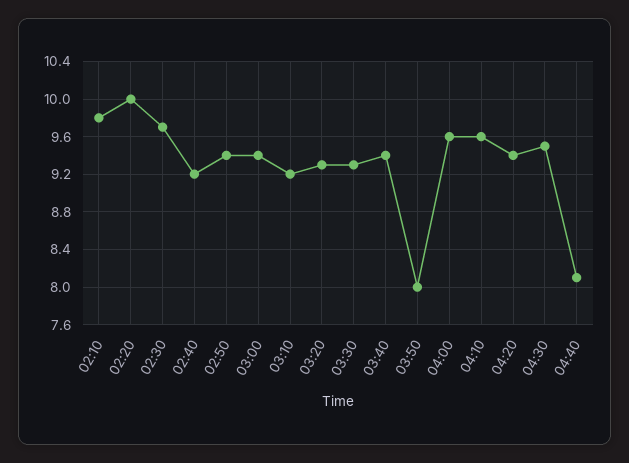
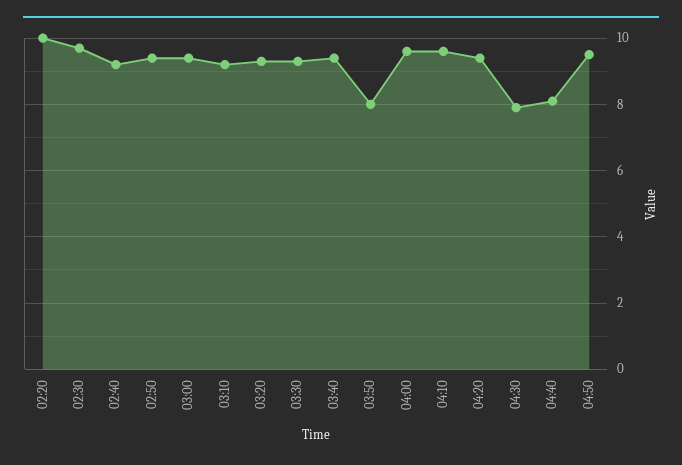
02:10: 9.8 -> none
04:30: 9.5 -> 8
04:50: none -> 9.5

